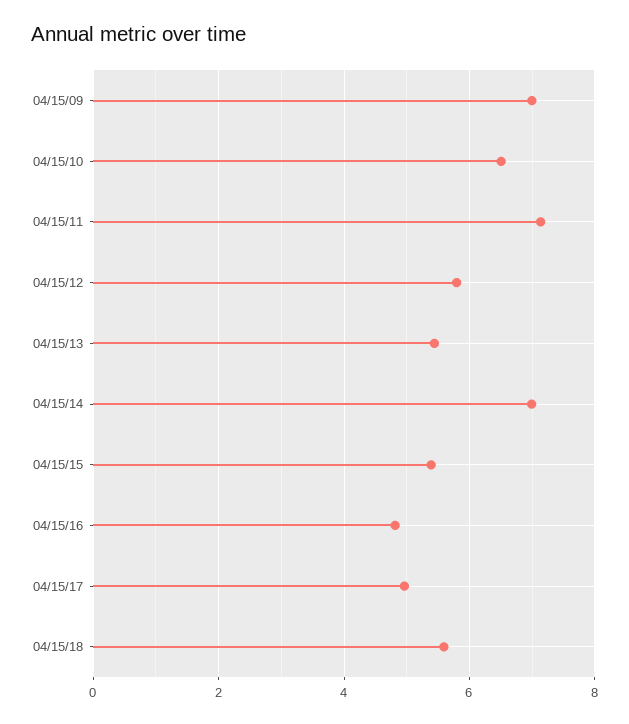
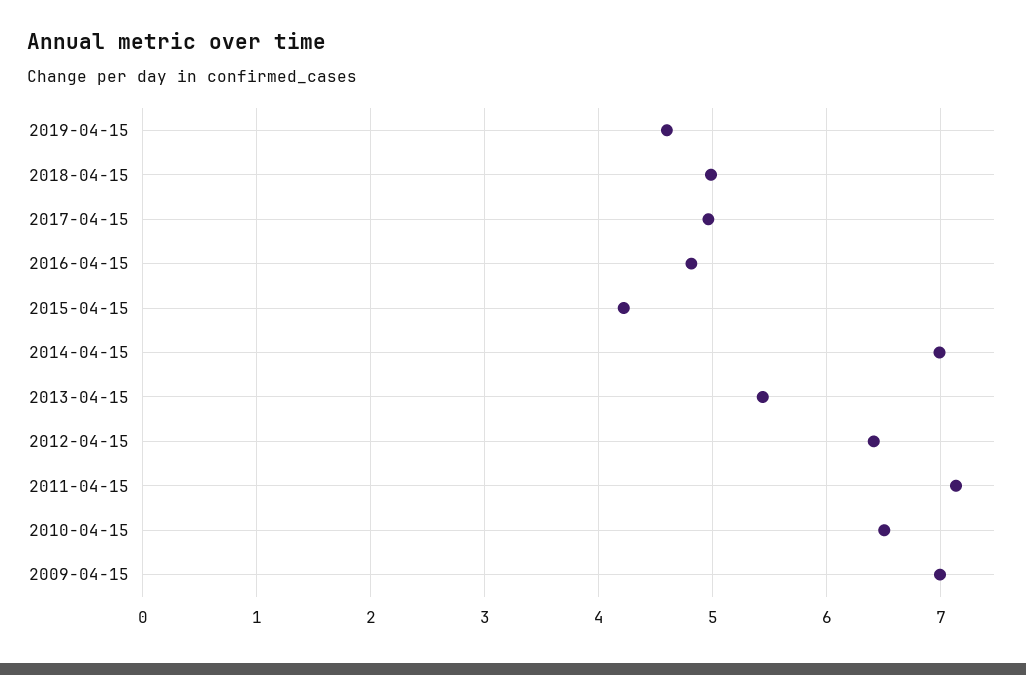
04/15/12: 5.8 -> 6.4
04/15/15: 5.4 -> 4.2
04/15/18: 5.6 -> 5
2019-04-15: none -> 4.6

